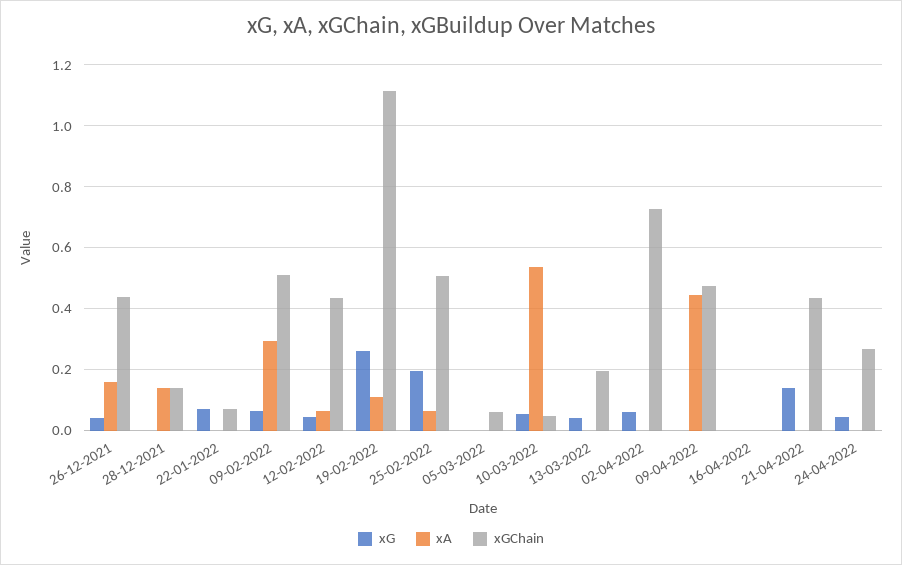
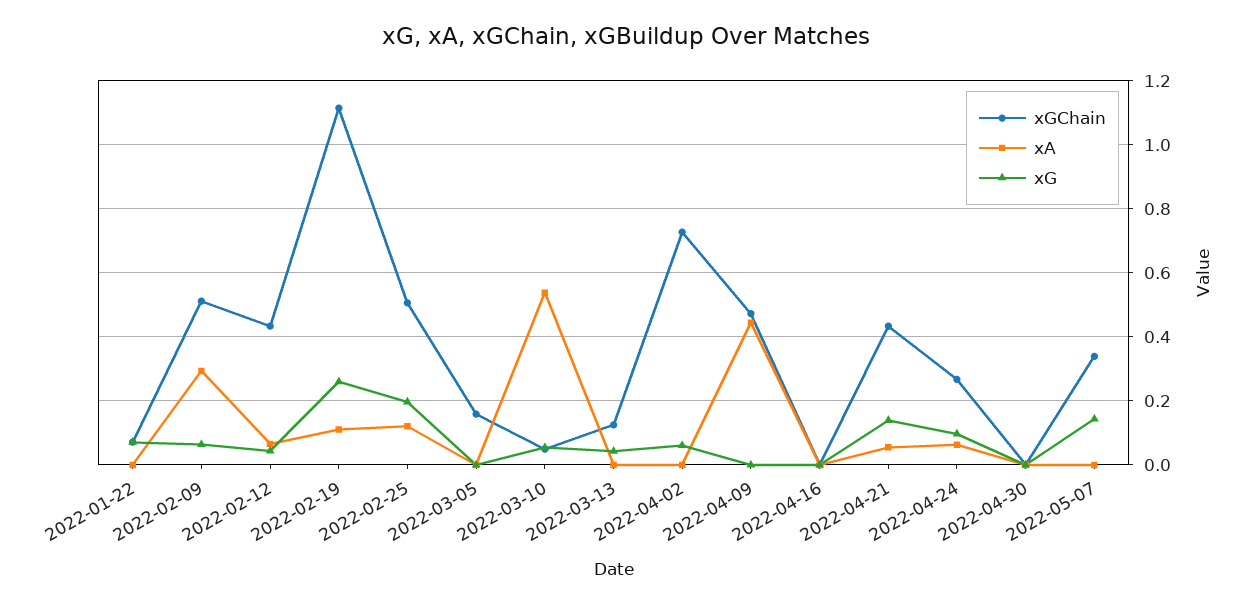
xG, 26-12-2021: 0.04 -> none
xA, 26-12-2021: 0.16 -> none
xGChain, 26-12-2021: 0.44 -> none
xG, 28-12-2021: 0 -> none
xA, 28-12-2021: 0.14 -> none
xGChain, 28-12-2021: 0.14 -> none
xA, 25-02-2022: 0.06 -> 0.12
xGChain, 05-03-2022: 0.06 -> 0.16
xGChain, 13-03-2022: 0.2 -> 0.12
xA, 21-04-2022: 0 -> 0.06
xG, 24-04-2022: 0.04 -> 0.1
xA, 24-04-2022: 0 -> 0.06
xGChain, 2022-04-30: none -> 0
xA, 2022-04-30: none -> 0
xG, 2022-04-30: none -> 0
xGChain, 2022-05-07: none -> 0.34
xA, 2022-05-07: none -> 0
xG, 2022-05-07: none -> 0.14

